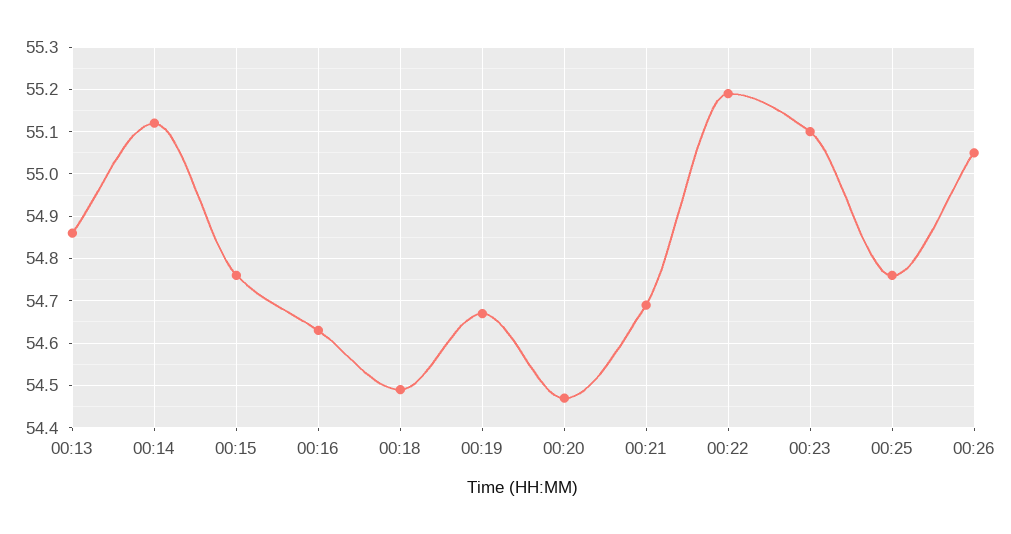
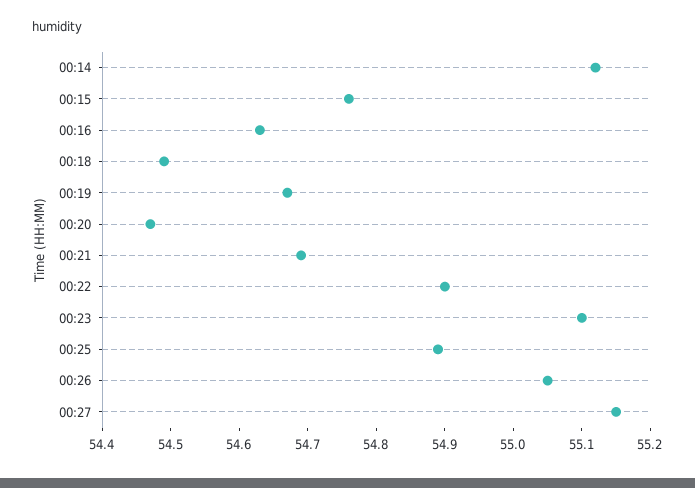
00:13: 54.85 -> none
00:22: 55.2 -> 54.9
00:25: 54.75 -> 54.9
00:27: none -> 55.15

